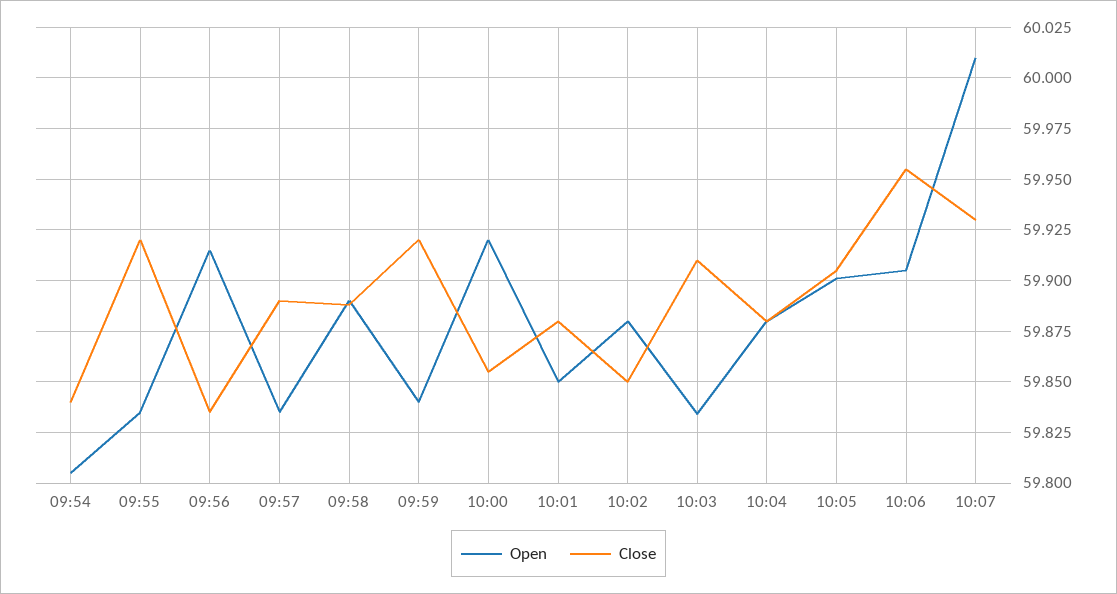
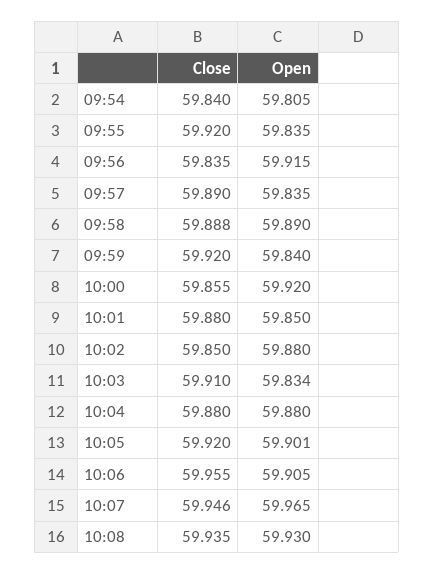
Close, 10:05: 59.905 -> 59.92
Open, 10:07: 60.01 -> 59.965
Close, 10:07: 59.93 -> 59.946
Close, 10:08: none -> 59.935
Open, 10:08: none -> 59.93

